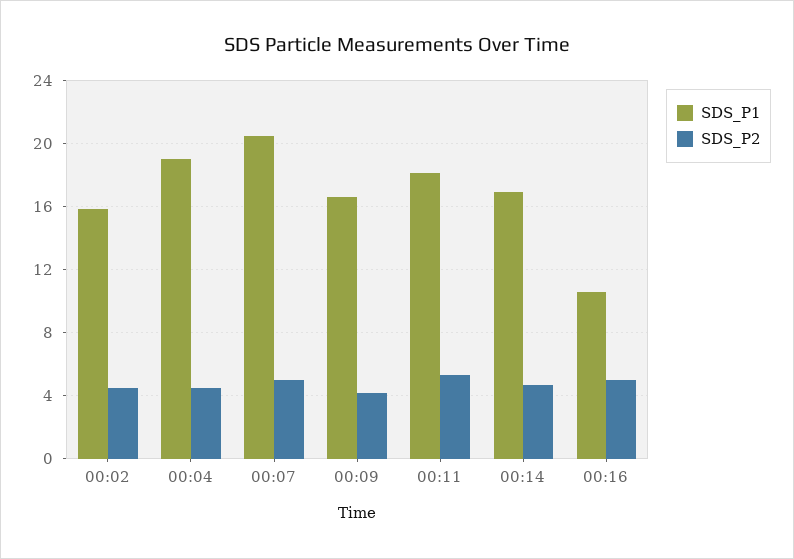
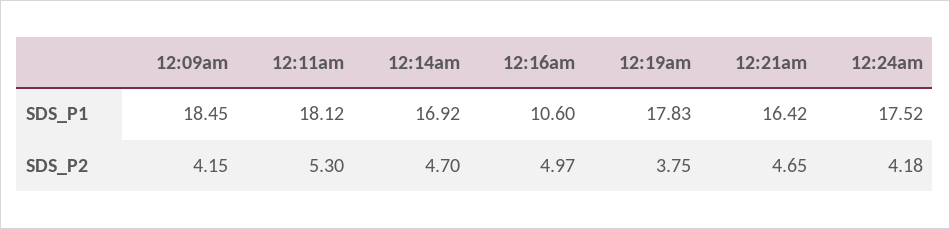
SDS_P1, 00:02: 16 -> none
SDS_P2, 00:02: 4.5 -> none
SDS_P1, 00:04: 19 -> none
SDS_P2, 00:04: 4.5 -> none
SDS_P1, 00:07: 20.5 -> none
SDS_P2, 00:07: 5 -> none
SDS_P1, 00:09: 16.5 -> 18.45
SDS_P1, 12:19am: none -> 17.83
SDS_P1, 12:21am: none -> 16.42
SDS_P1, 12:24am: none -> 17.52
SDS_P2, 12:19am: none -> 3.75
SDS_P2, 12:21am: none -> 4.65
SDS_P2, 12:24am: none -> 4.18

